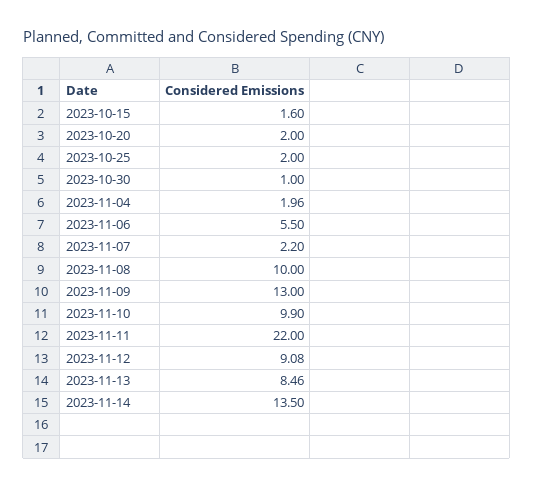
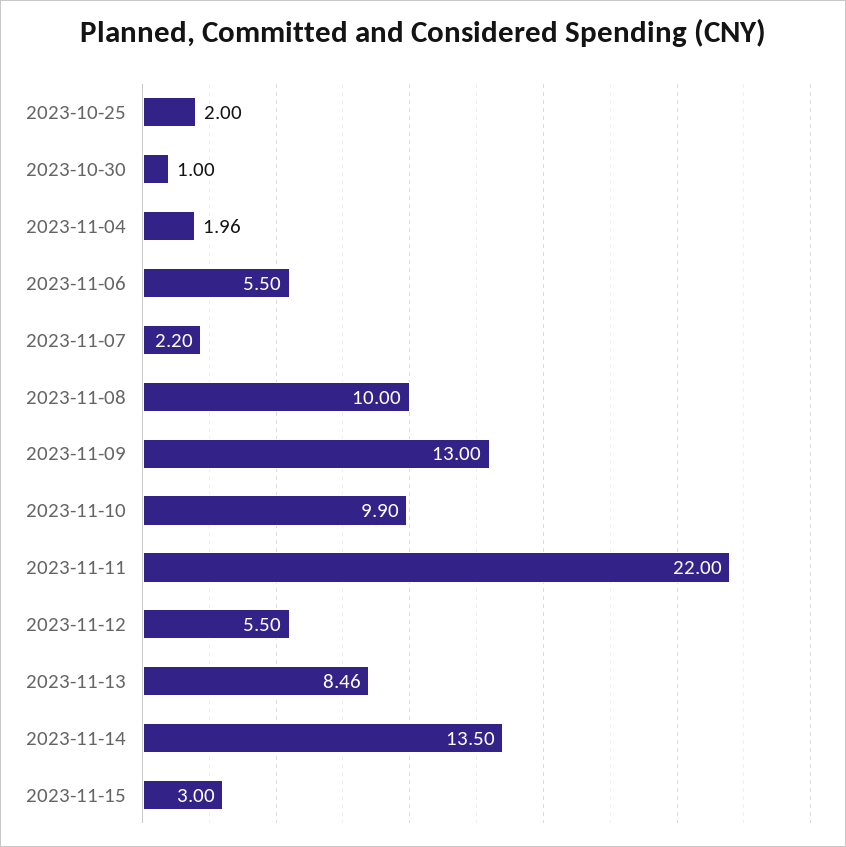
2023-10-15: 1.6 -> none
2023-10-20: 2 -> none
2023-11-12: 9.08 -> 5.5
2023-11-15: none -> 3

